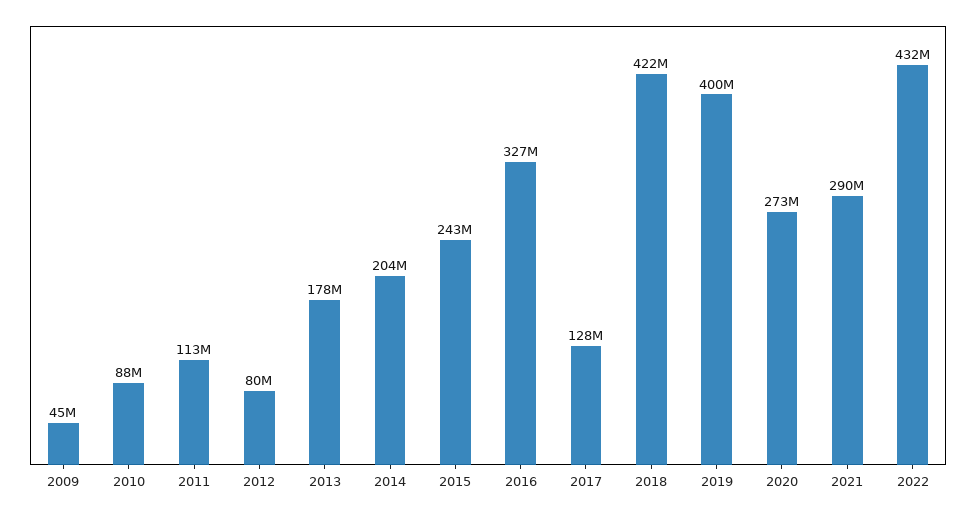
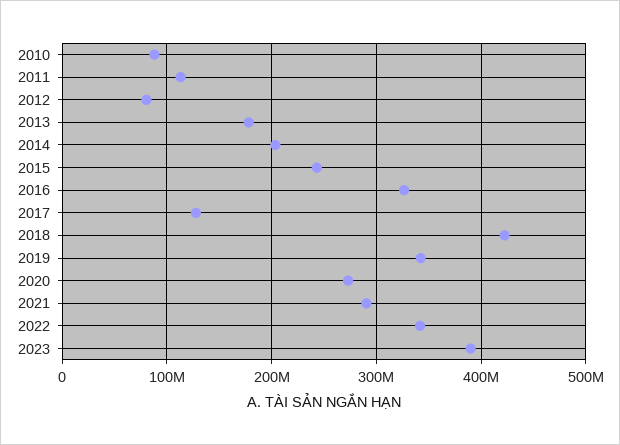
2009: 45000000 -> none
2019: 400000000 -> 340000000
2022: 432000000 -> 340000000
2023: none -> 390000000

